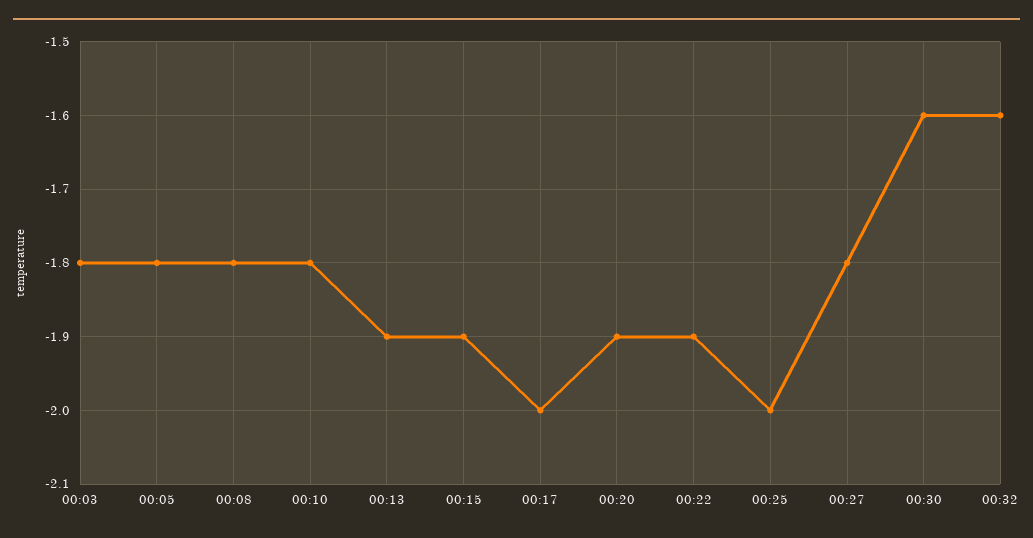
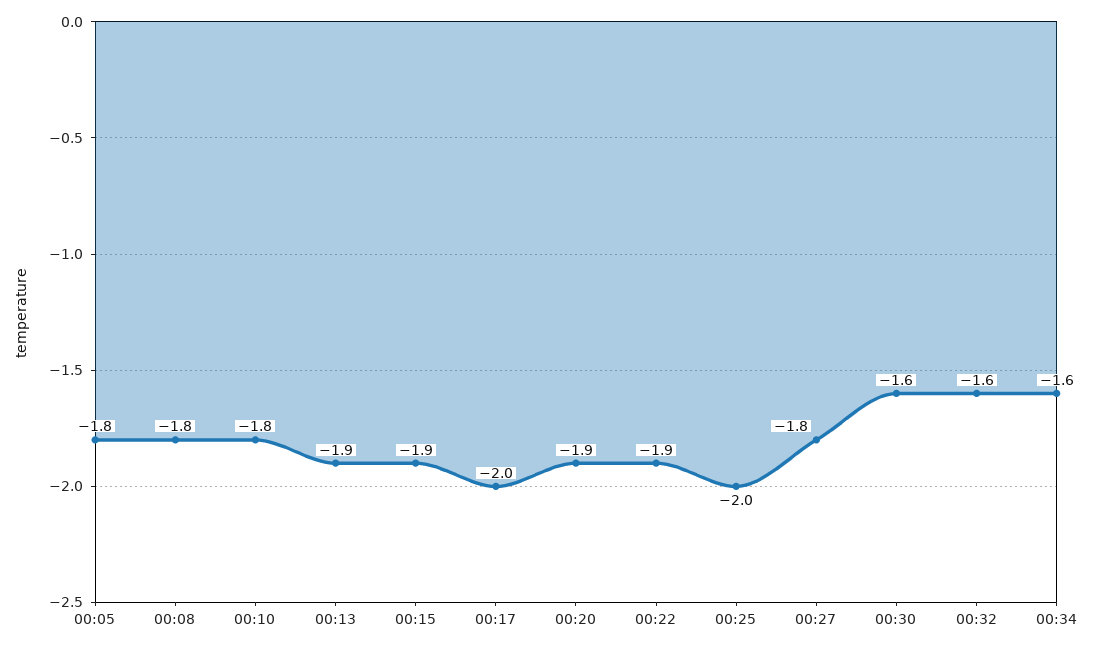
00:03: -1.8 -> none
00:34: none -> -1.6

